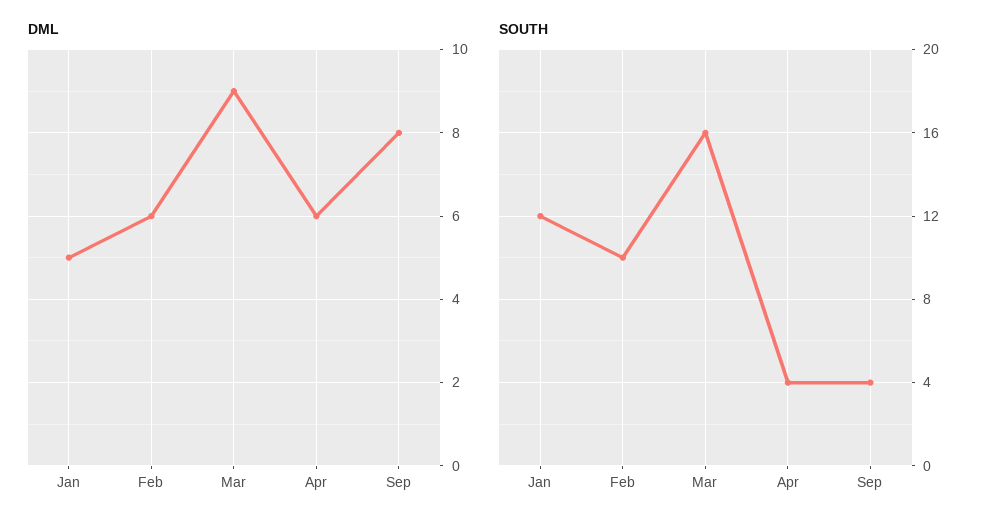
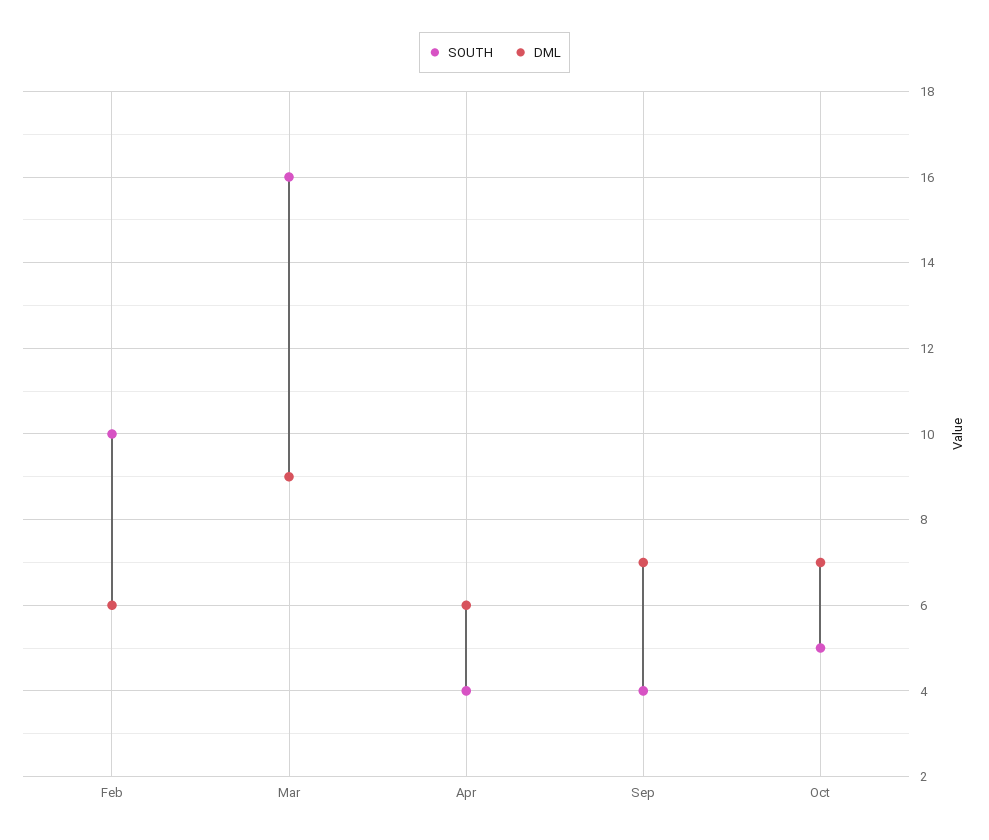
DML, Jan: 5 -> none
DML, Sep: 8 -> 7
SOUTH, Jan: 12 -> none
SOUTH, Oct: none -> 5
DML, Oct: none -> 7

